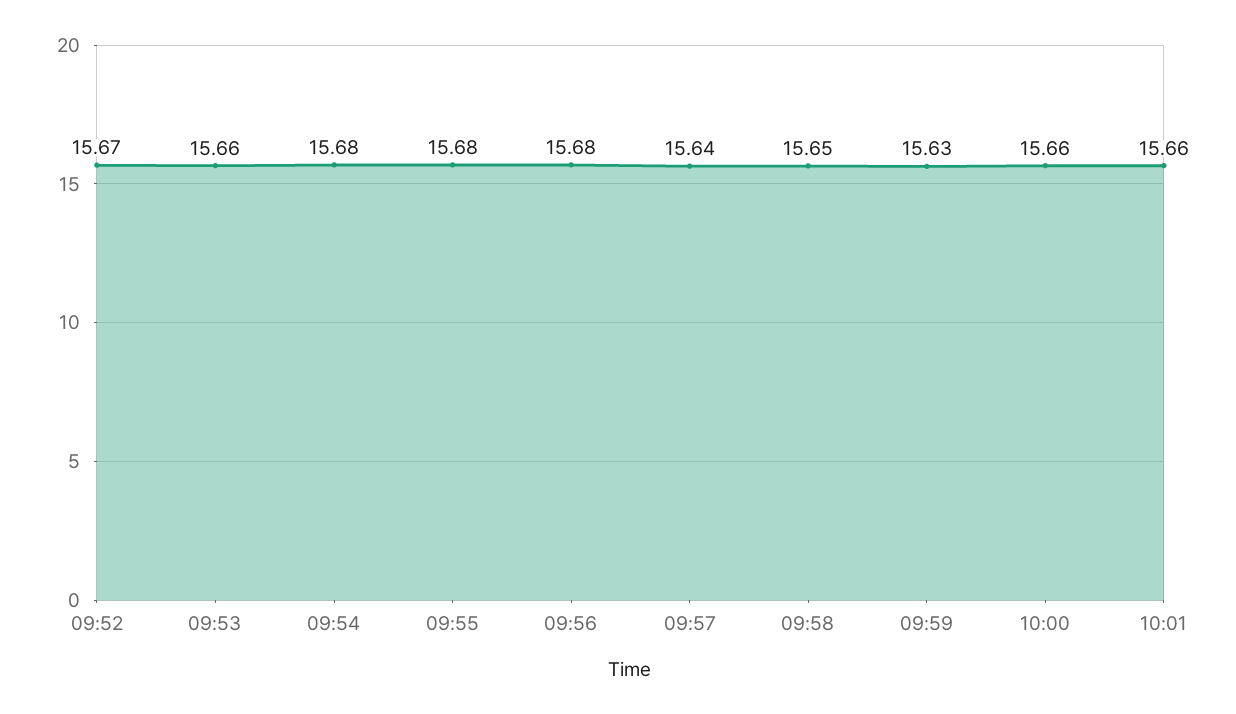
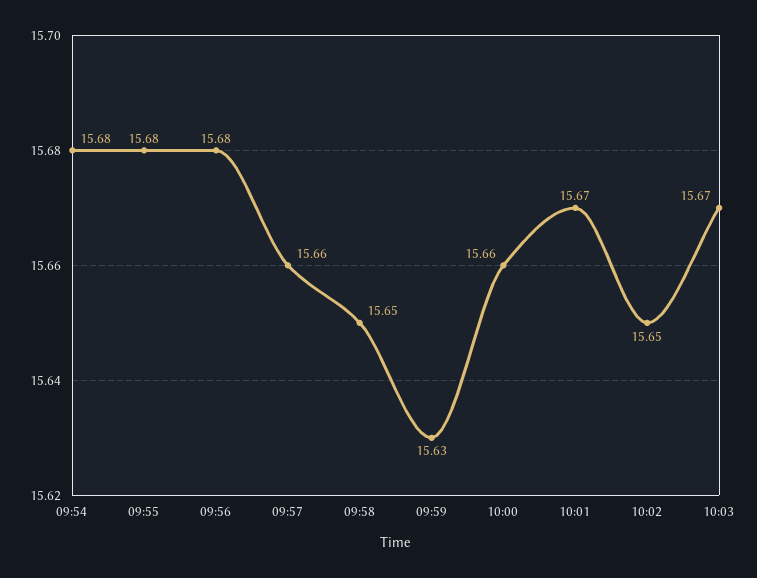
09:52: 15.67 -> none
09:53: 15.66 -> none
09:57: 15.64 -> 15.66
10:01: 15.66 -> 15.67
10:02: none -> 15.65
10:03: none -> 15.67

